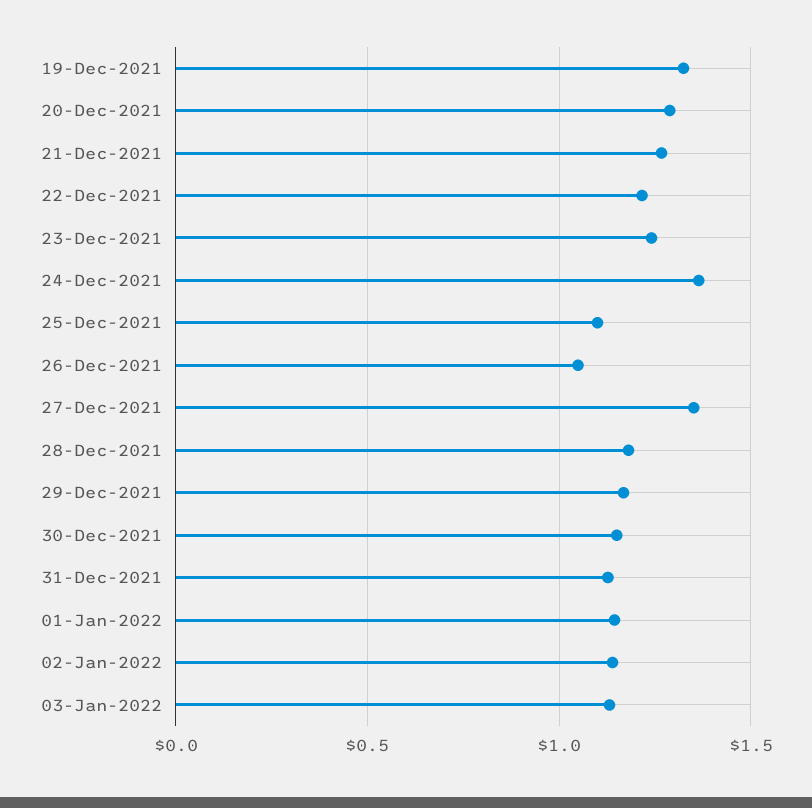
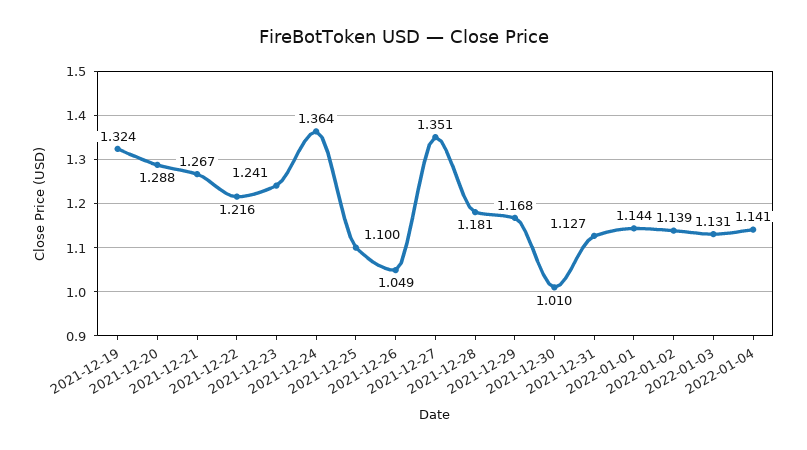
30-Dec-2021: 1.15 -> 1.01
2022-01-04: none -> 1.141

